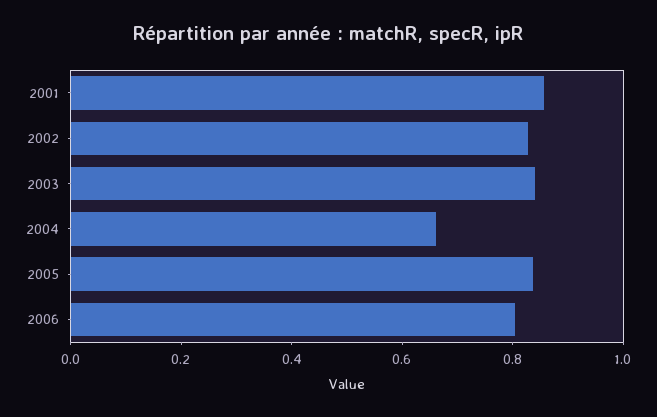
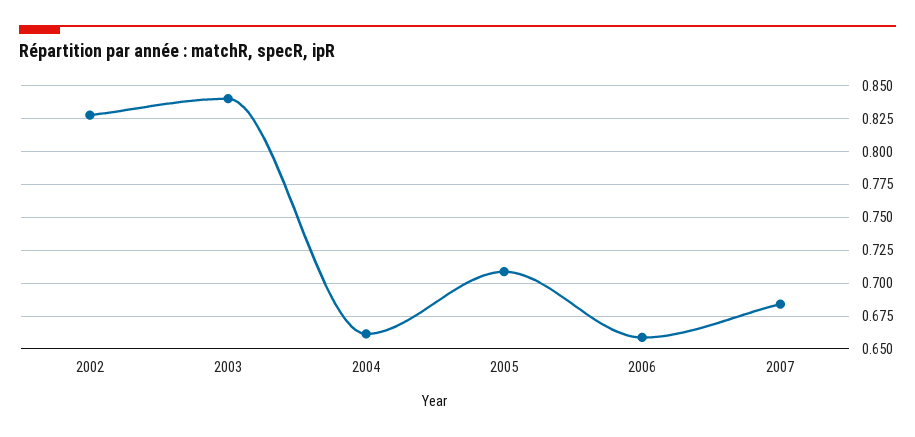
2001: 0.85 -> none
2005: 0.85 -> 0.71
2006: 0.8 -> 0.66
2007: none -> 0.685

